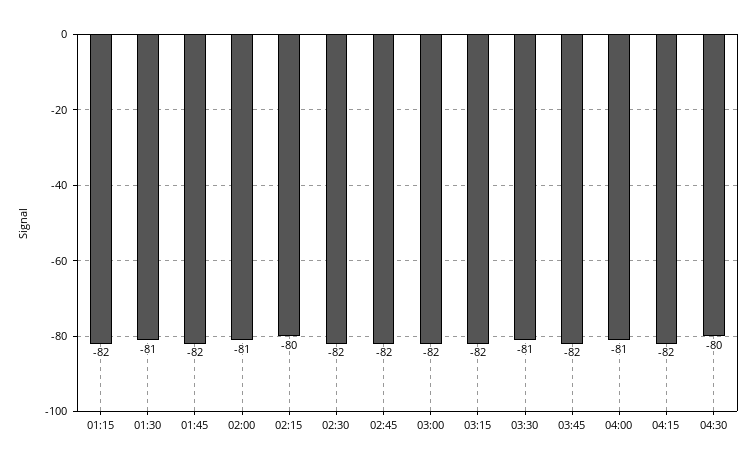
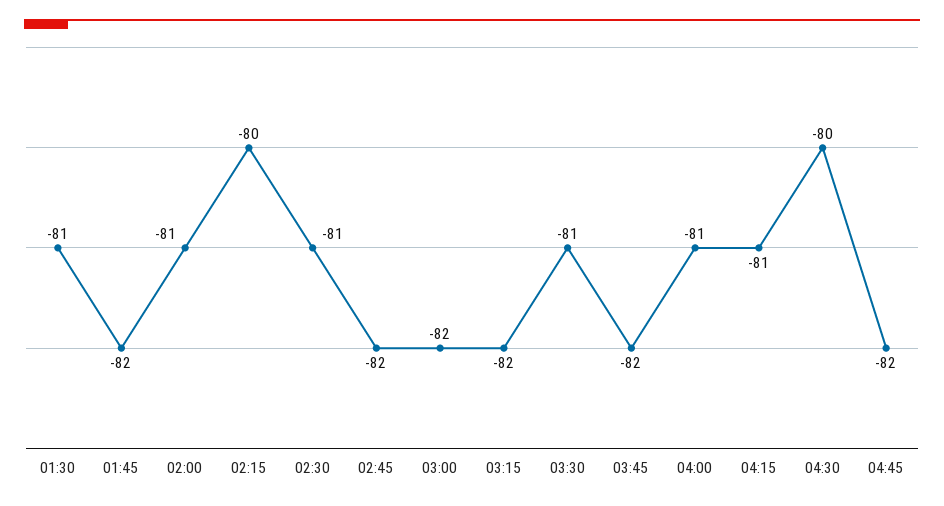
01:15: -82 -> none
02:30: -82 -> -81
04:15: -82 -> -81
04:45: none -> -82

